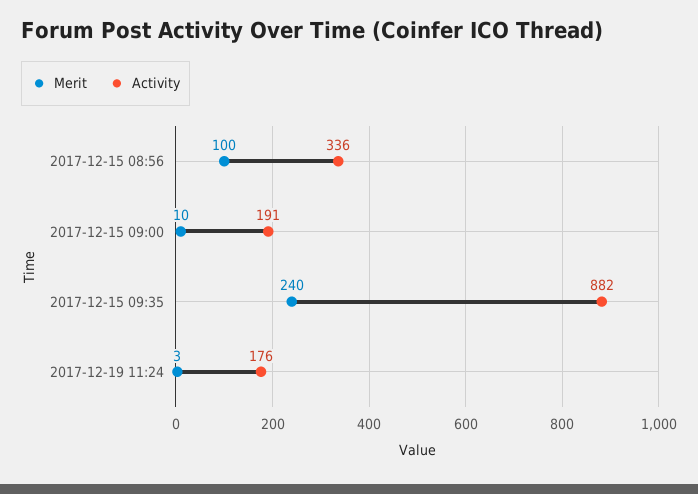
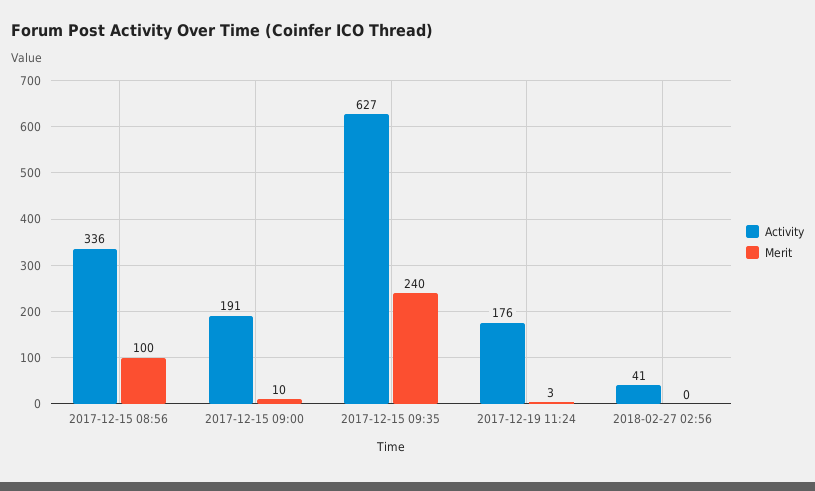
Activity, 2017-12-15 09:35: 882 -> 627
Activity, 2018-02-27 02:56: none -> 41
Merit, 2018-02-27 02:56: none -> 0

